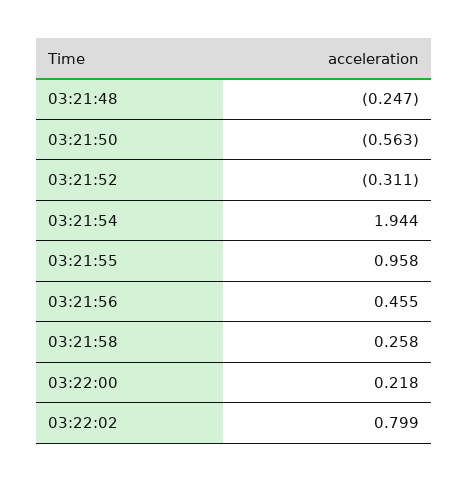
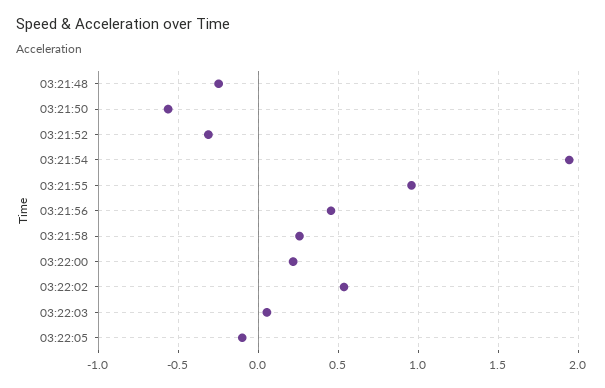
03:22:02: 0.799 -> 0.55
03:22:03: none -> 0.05
03:22:05: none -> -0.1

